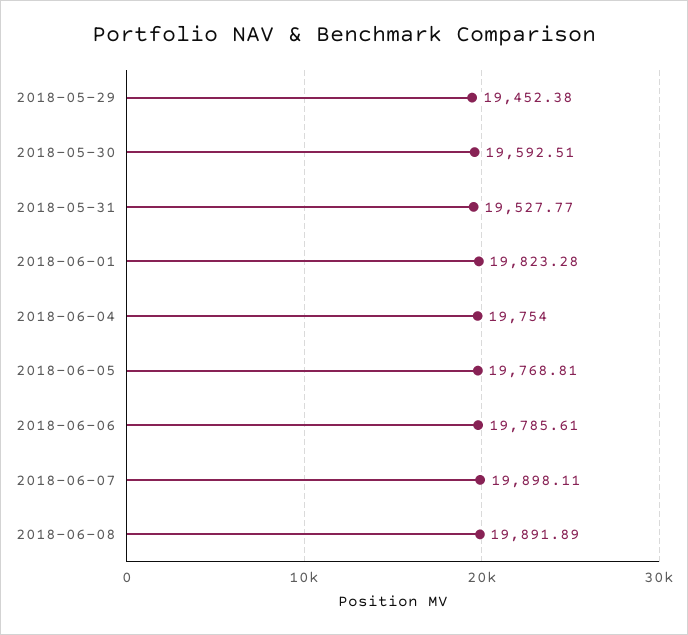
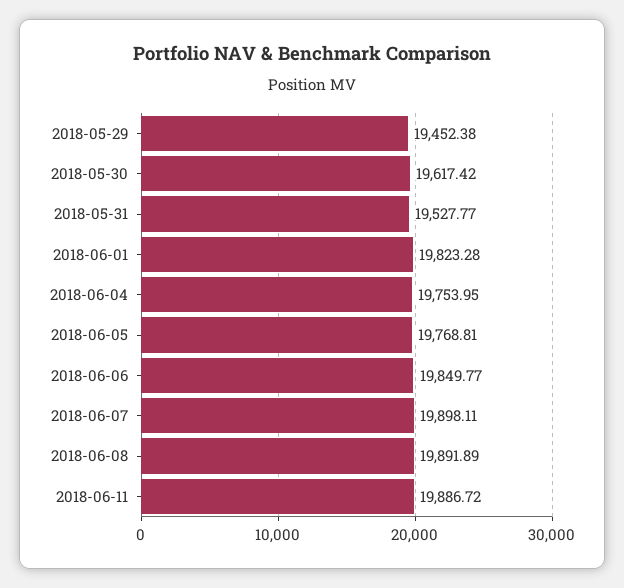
2018-05-30: 19592.51 -> 19617.42
2018-06-04: 19754 -> 19753.95
2018-06-06: 19785.61 -> 19849.77
2018-06-11: none -> 19886.72

